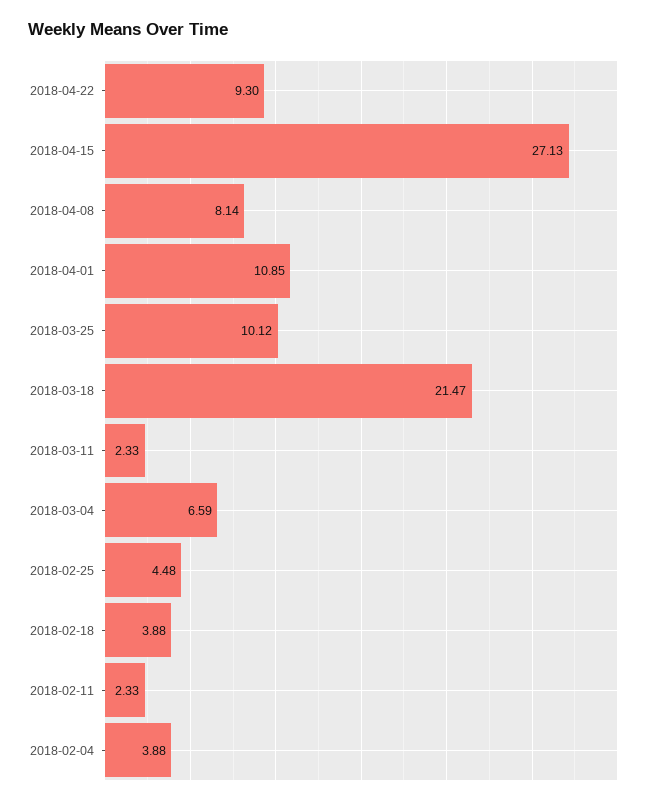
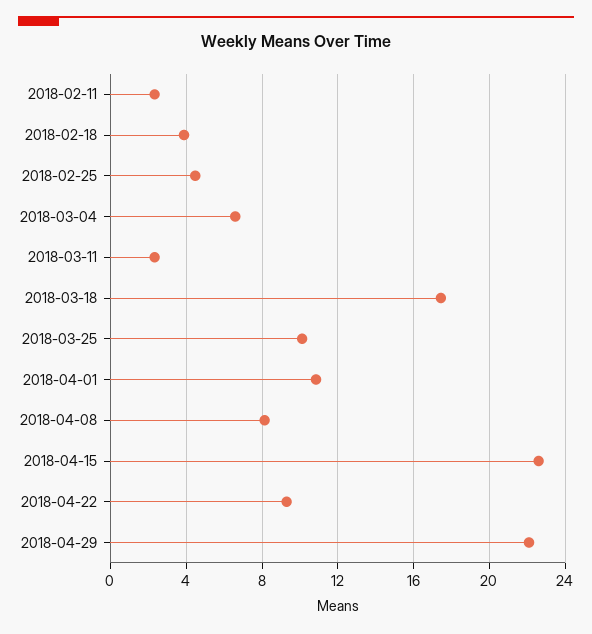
2018-04-15: 27.13 -> 22.5
2018-03-18: 21.47 -> 17.5
2018-02-04: 3.88 -> none
2018-04-29: none -> 22

